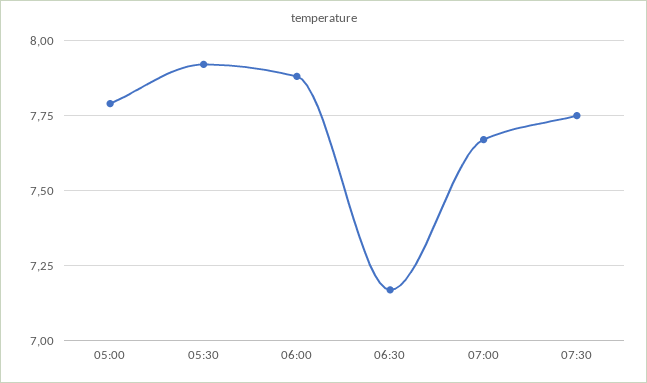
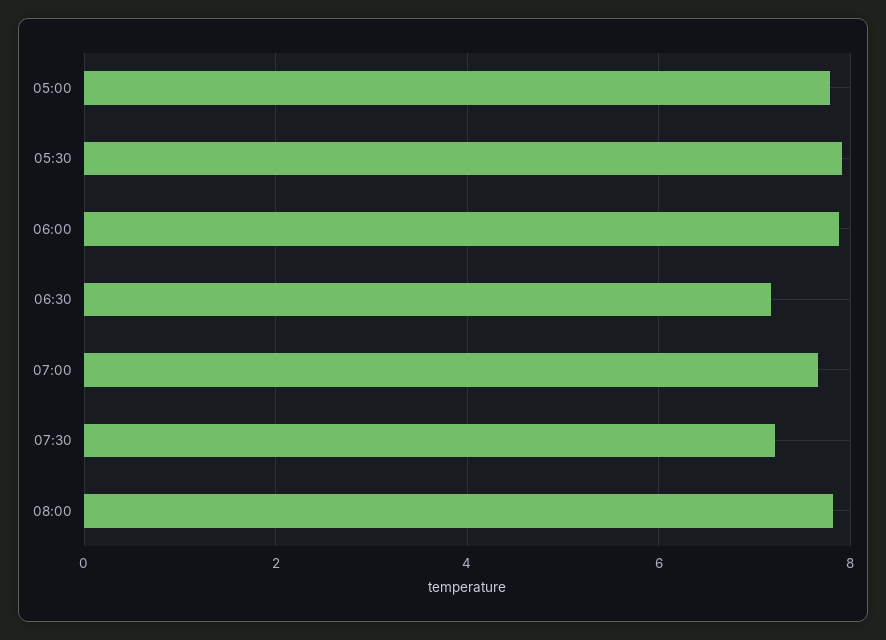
07:30: 7.75 -> 7.2
08:00: none -> 7.8

